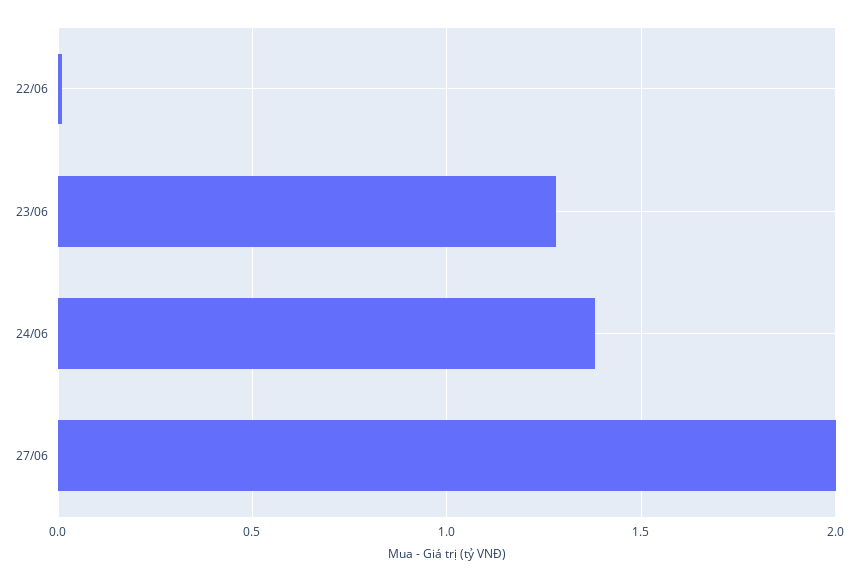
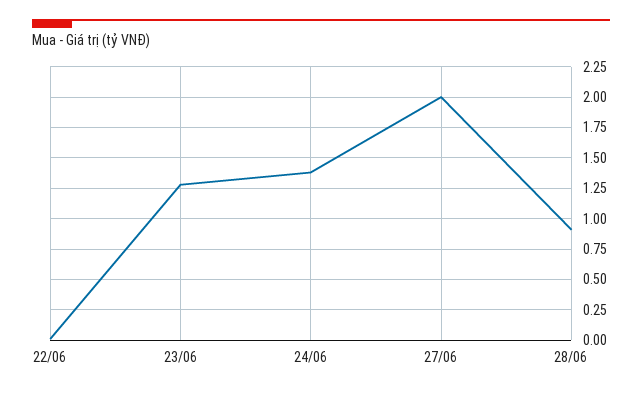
28/06: none -> 0.9

